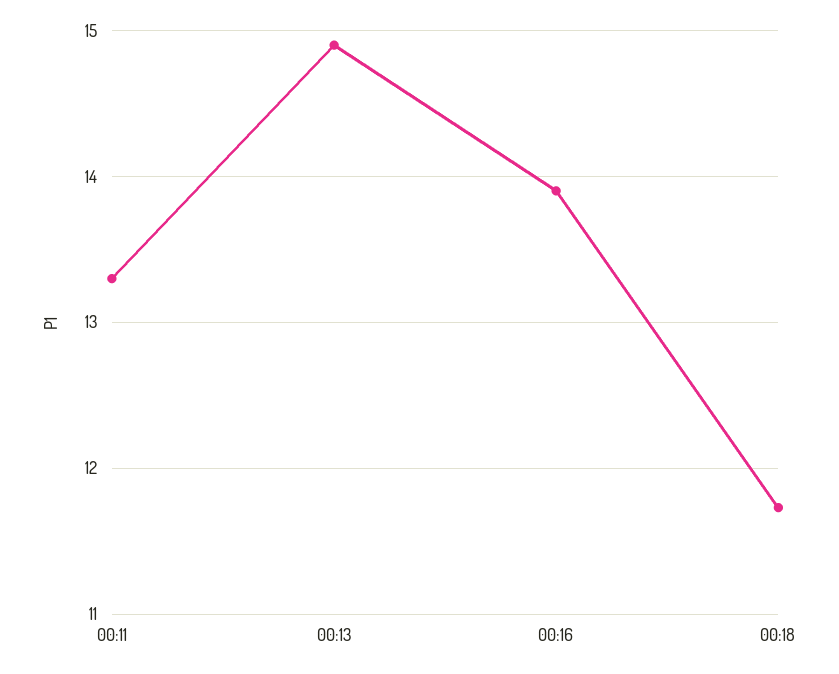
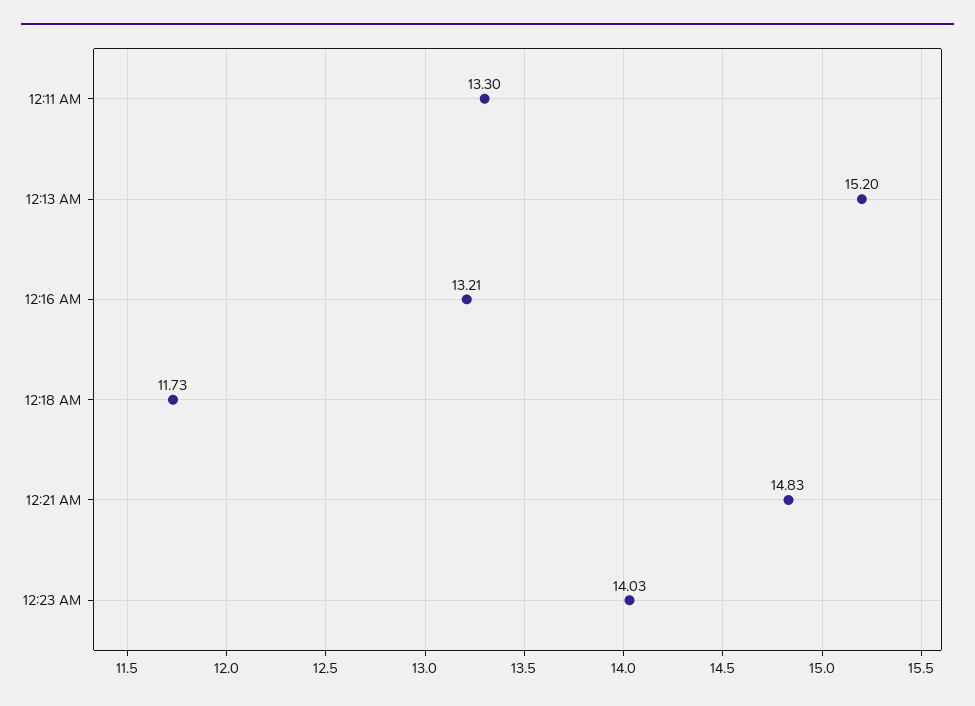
00:13: 14.9 -> 15.2
00:16: 13.9 -> 13.21
12:21 AM: none -> 14.83
12:23 AM: none -> 14.03

